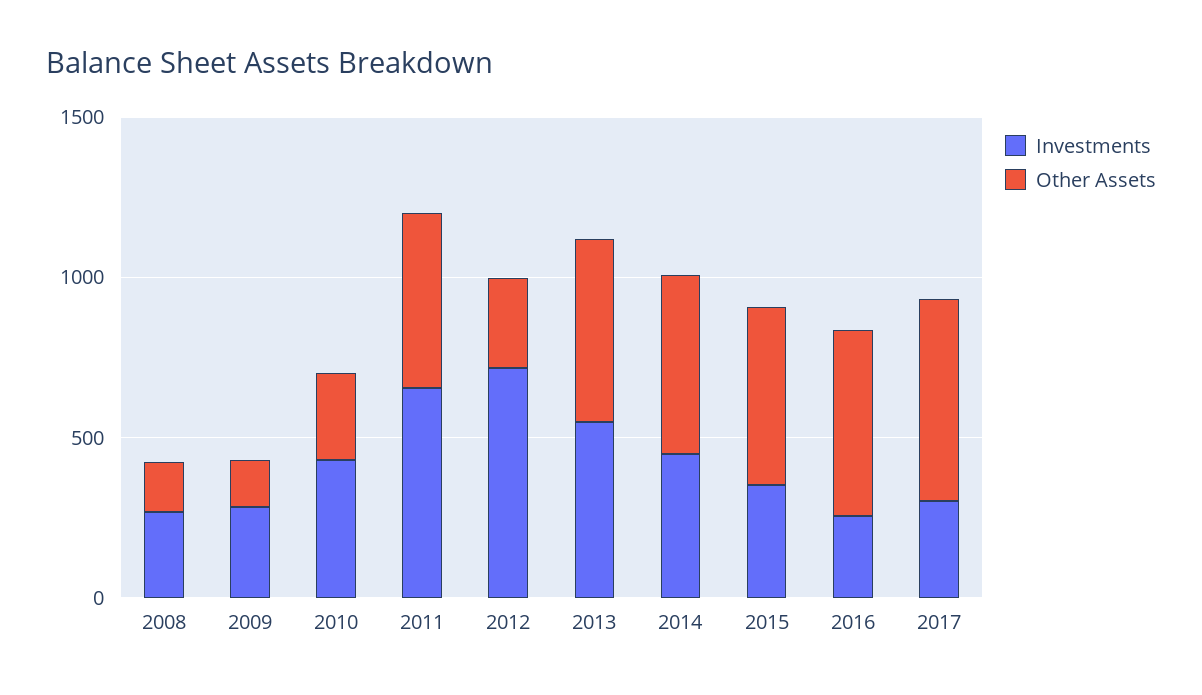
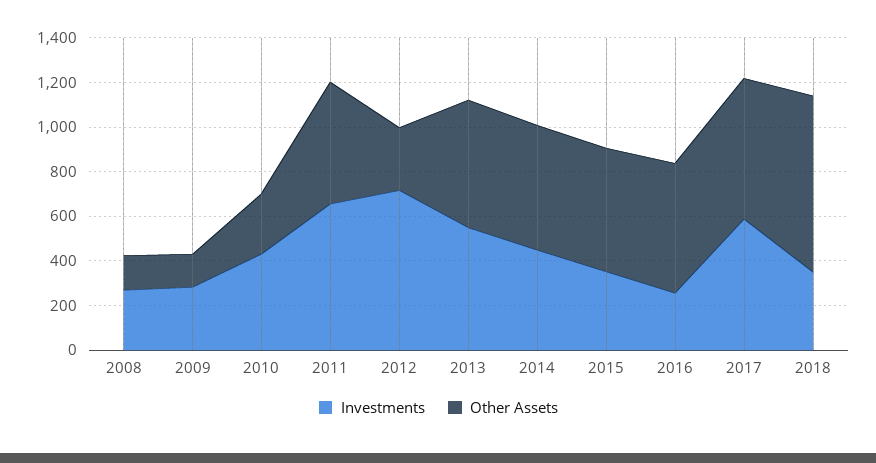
Investments, 2017: 300 -> 600
Investments, 2018: none -> 350
Other Assets, 2018: none -> 800

